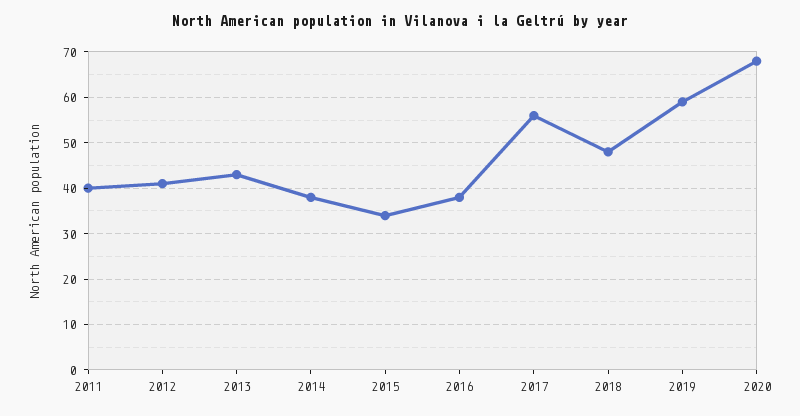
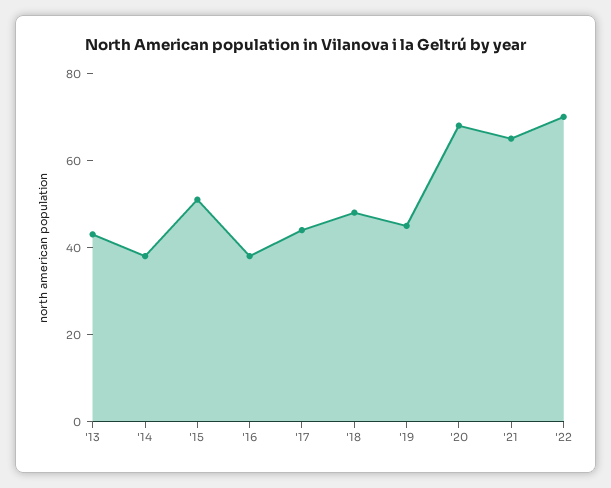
2011: 40 -> none
2012: 40 -> none
2015: 35 -> 50
2017: 55 -> 45
2019: 60 -> 45
'21: none -> 65
'22: none -> 70

